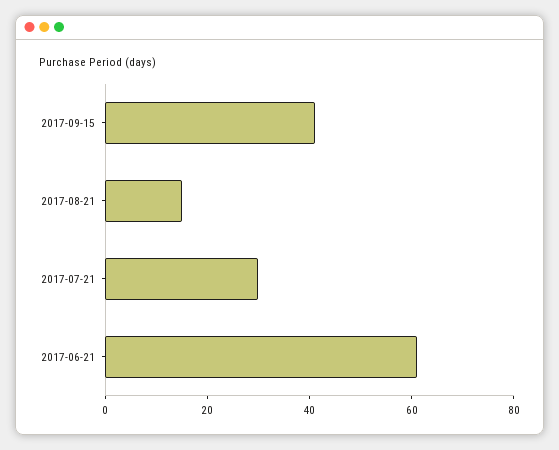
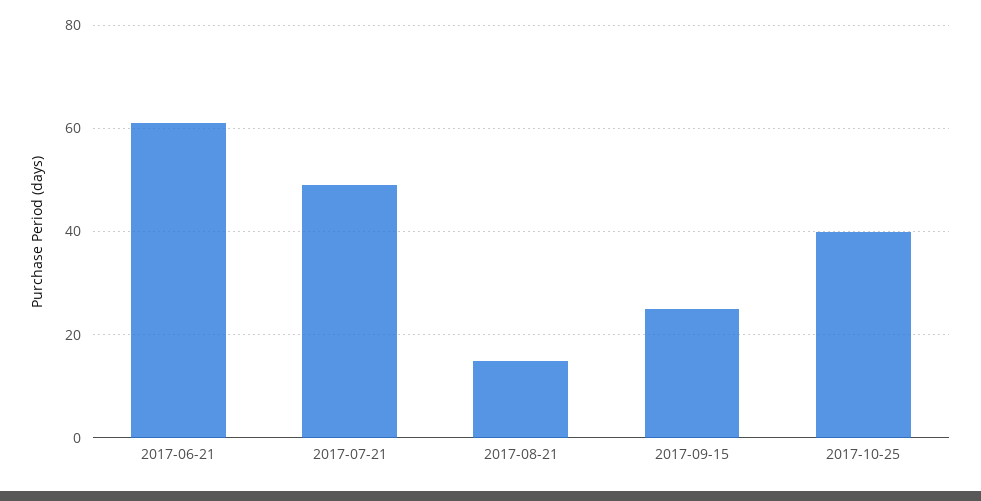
2017-09-15: 40 -> 25
2017-07-21: 30 -> 50
2017-10-25: none -> 40

